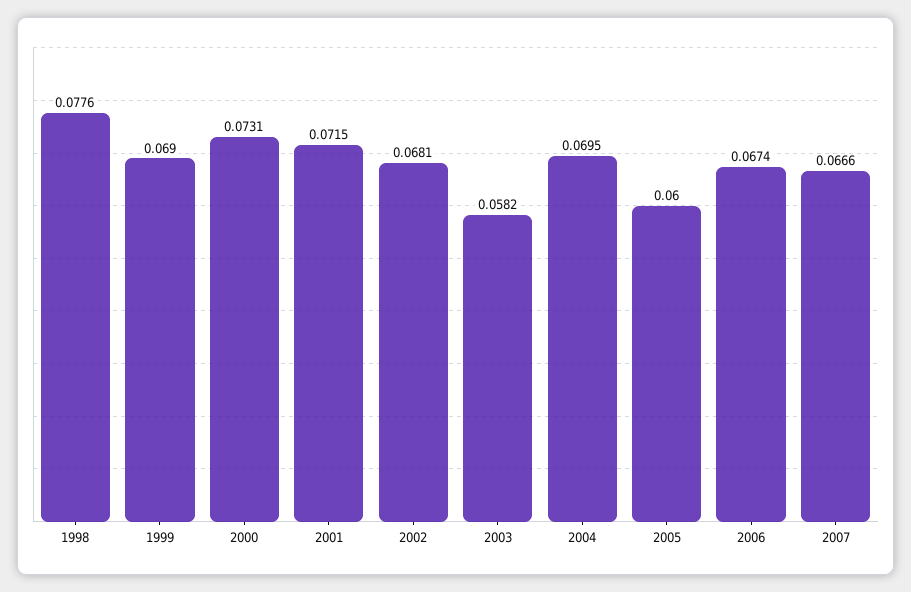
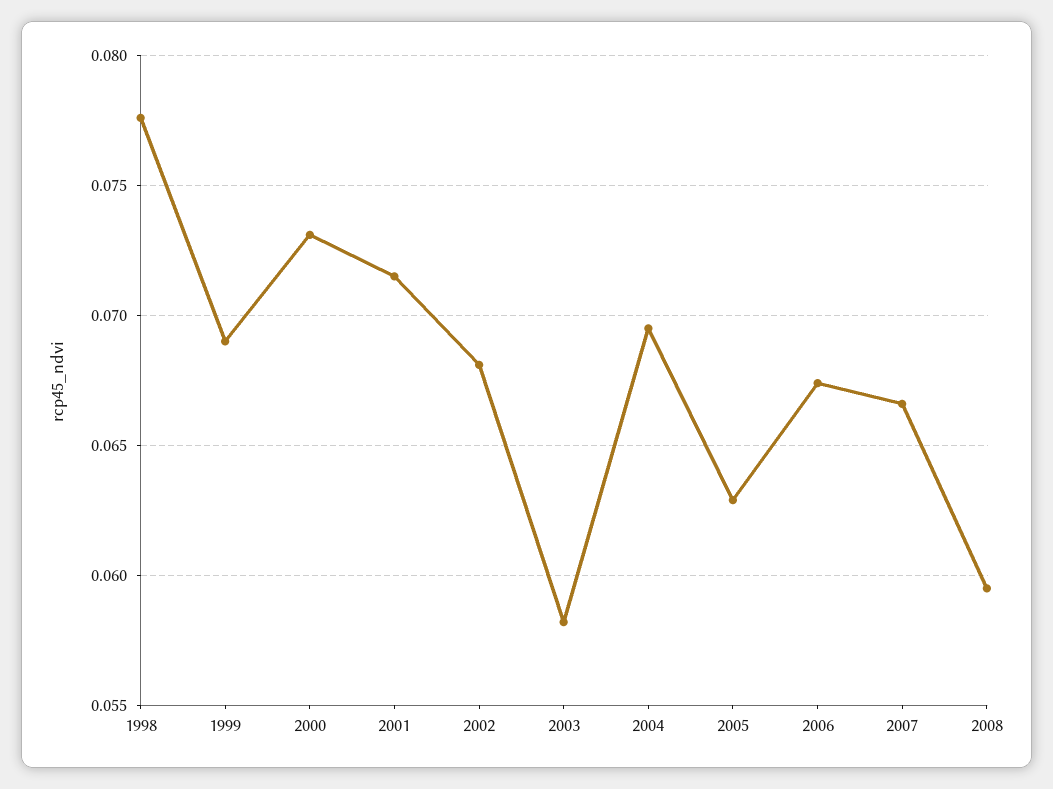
2005: 0.06 -> 0.063
2008: none -> 0.0595

